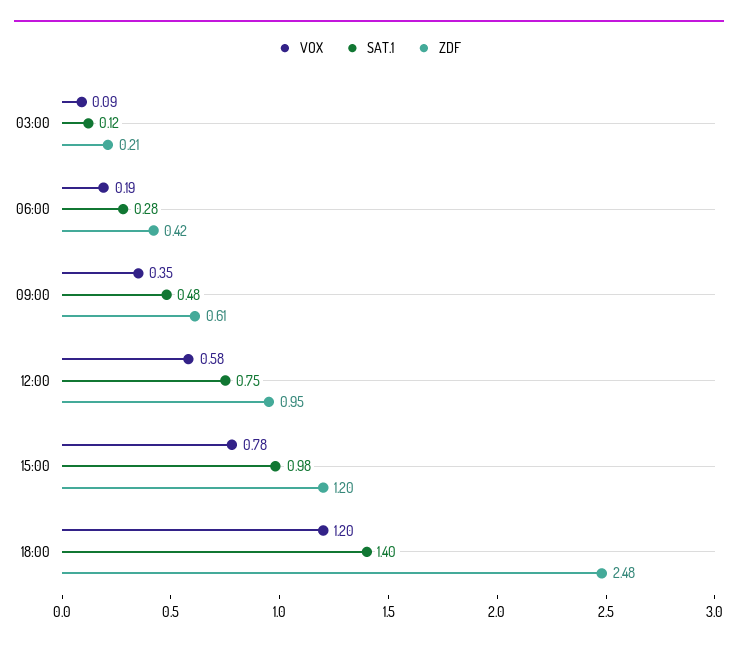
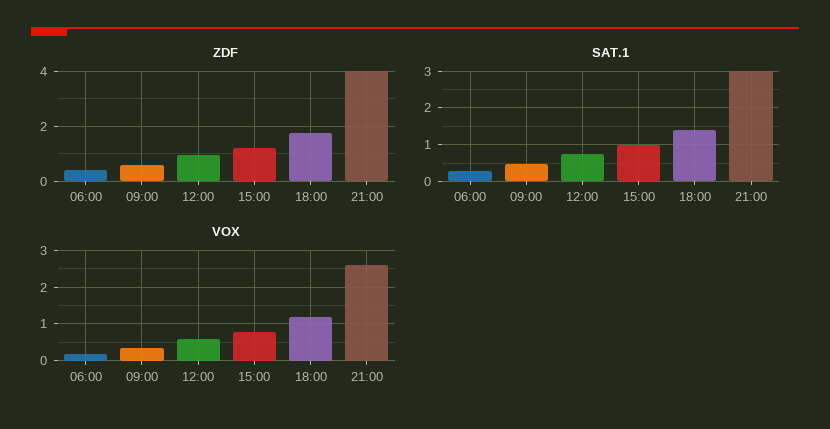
VOX, 03:00: 0.09 -> none
SAT.1, 03:00: 0.12 -> none
ZDF, 03:00: 0.21 -> none
ZDF, 18:00: 2.48 -> 1.75
ZDF, 21:00: none -> 4
SAT.1, 21:00: none -> 3
VOX, 21:00: none -> 2.6

